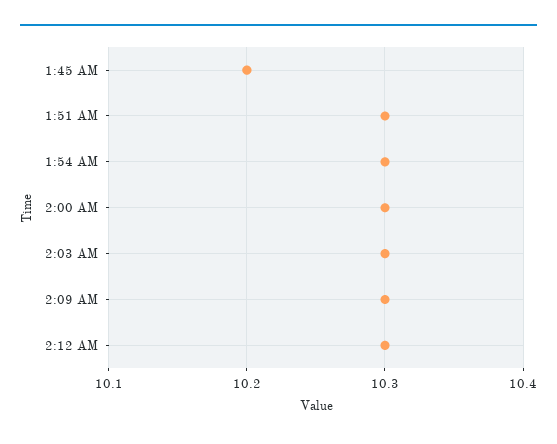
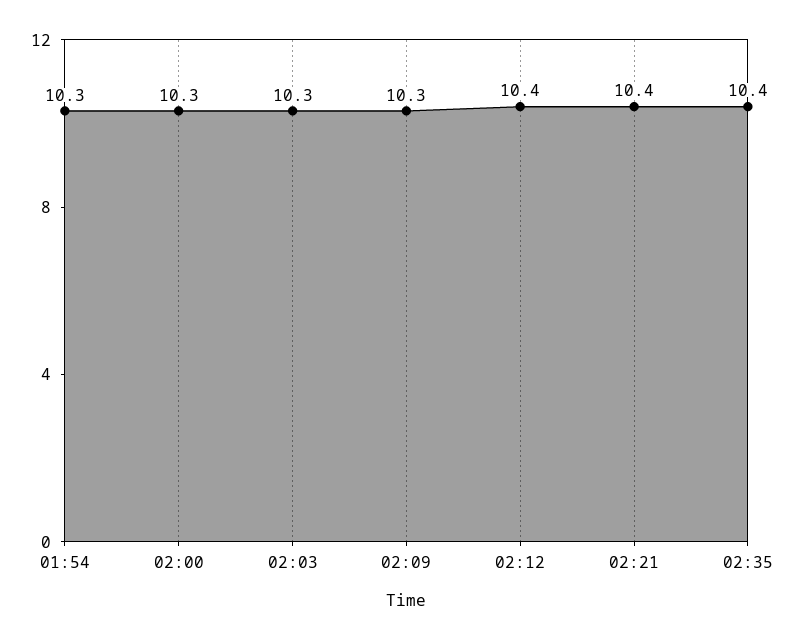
1:45 AM: 10.2 -> none
1:51 AM: 10.3 -> none
2:12 AM: 10.3 -> 10.4
02:21: none -> 10.4
02:35: none -> 10.4

